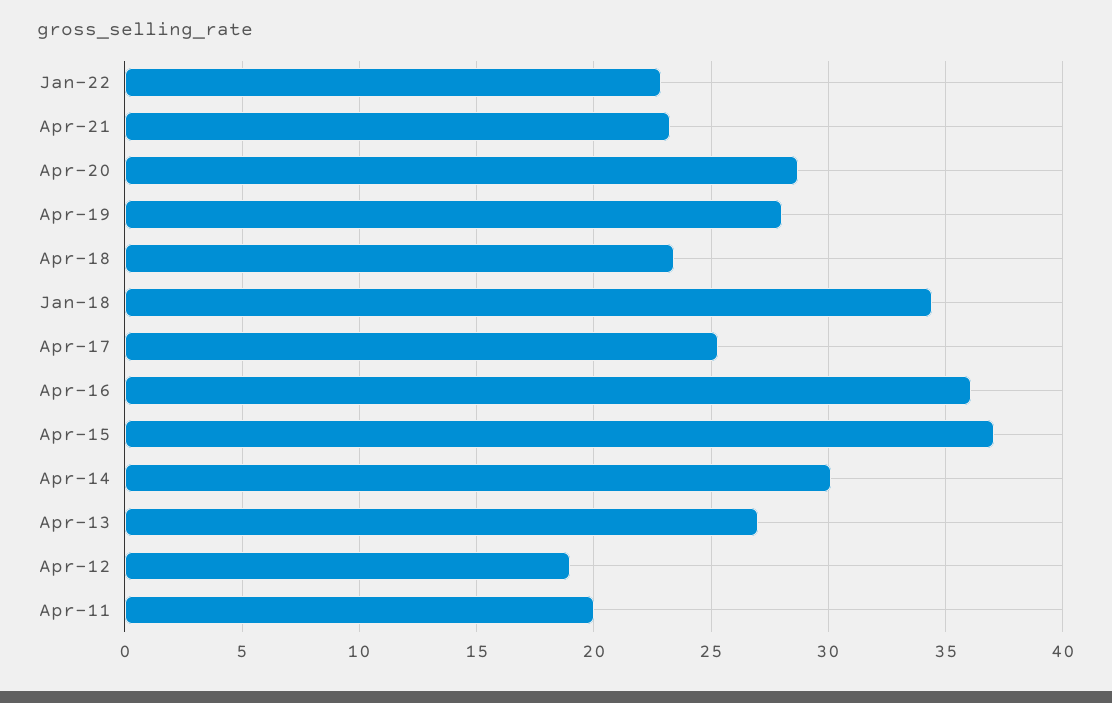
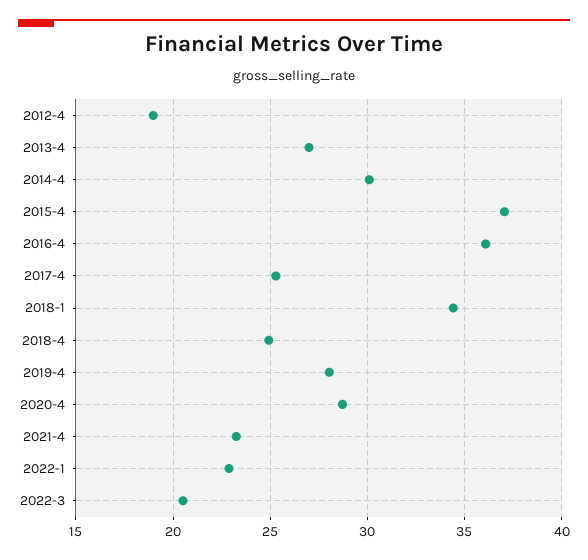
Apr-18: 23.5 -> 25
Apr-11: 20 -> none
2022-3: none -> 20.5

